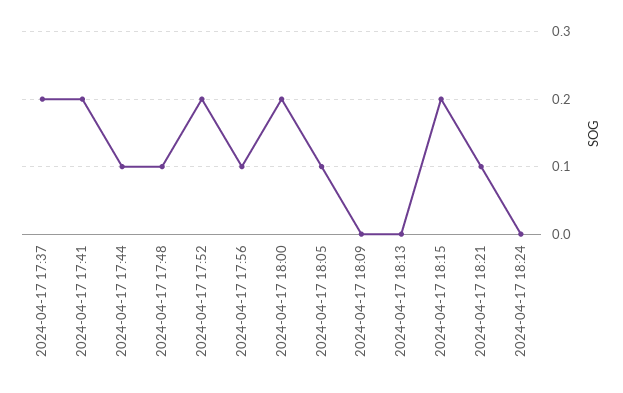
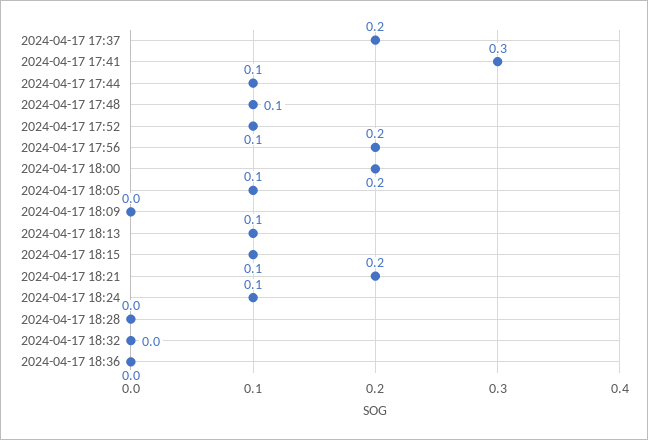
2024-04-17 17:41: 0.2 -> 0.3
2024-04-17 17:52: 0.2 -> 0.1
2024-04-17 17:56: 0.1 -> 0.2
2024-04-17 18:13: 0 -> 0.1
2024-04-17 18:15: 0.2 -> 0.1
2024-04-17 18:21: 0.1 -> 0.2
2024-04-17 18:24: 0 -> 0.1
2024-04-17 18:28: none -> 0
2024-04-17 18:32: none -> 0
2024-04-17 18:36: none -> 0

